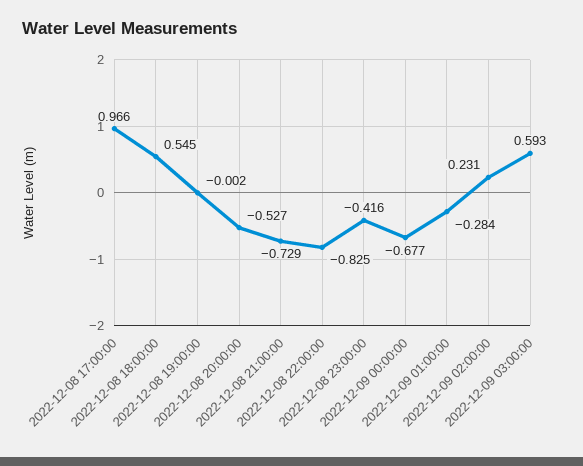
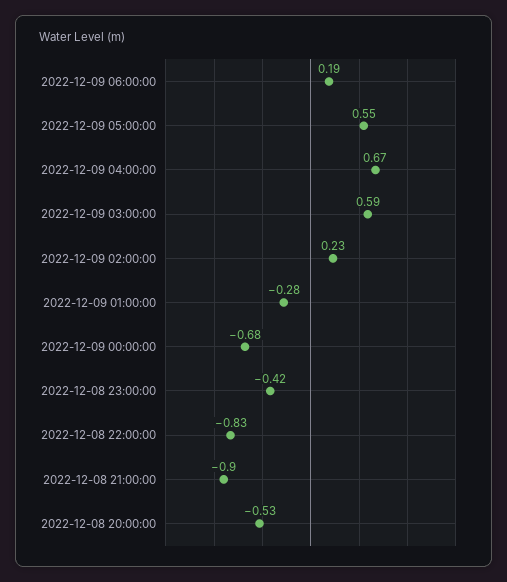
2022-12-08 17:00:00: 0.966 -> none
2022-12-08 18:00:00: 0.545 -> none
2022-12-08 19:00:00: -0.002 -> none
2022-12-08 21:00:00: -0.729 -> -0.9
2022-12-09 06:00:00: none -> 0.19
2022-12-09 05:00:00: none -> 0.55
2022-12-09 04:00:00: none -> 0.67

